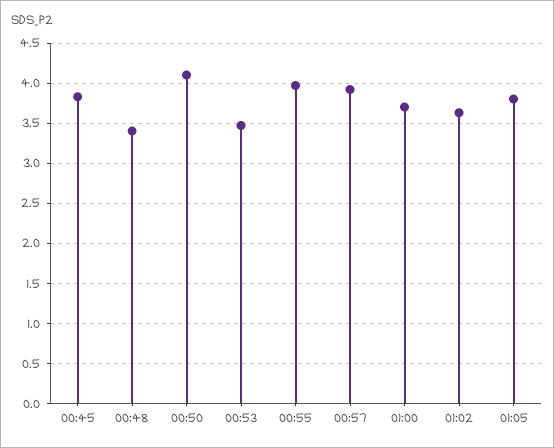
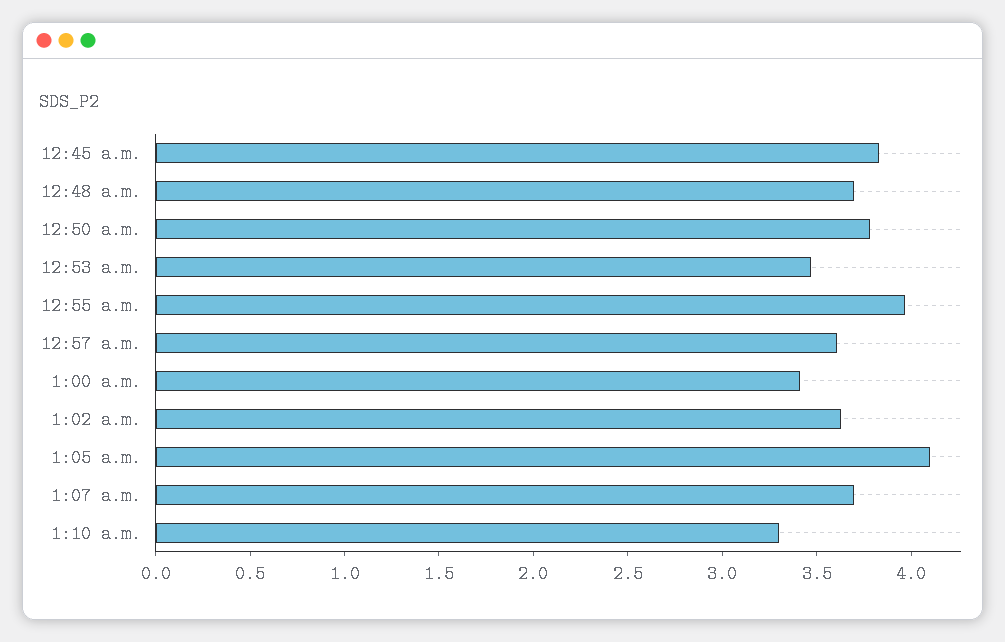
00:48: 3.4 -> 3.7
00:50: 4.1 -> 3.8
00:57: 3.9 -> 3.6
01:00: 3.7 -> 3.4
01:05: 3.8 -> 4.1
1:07 a.m.: none -> 3.7
1:10 a.m.: none -> 3.3

